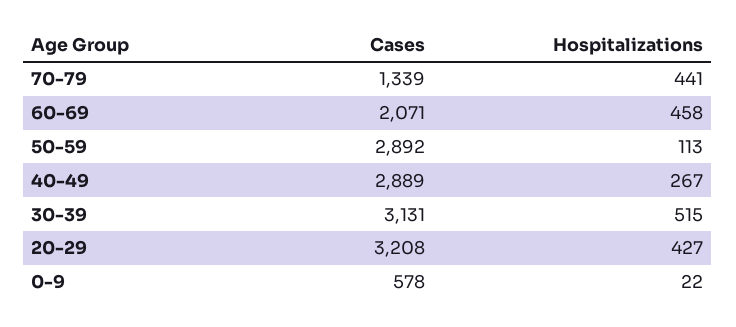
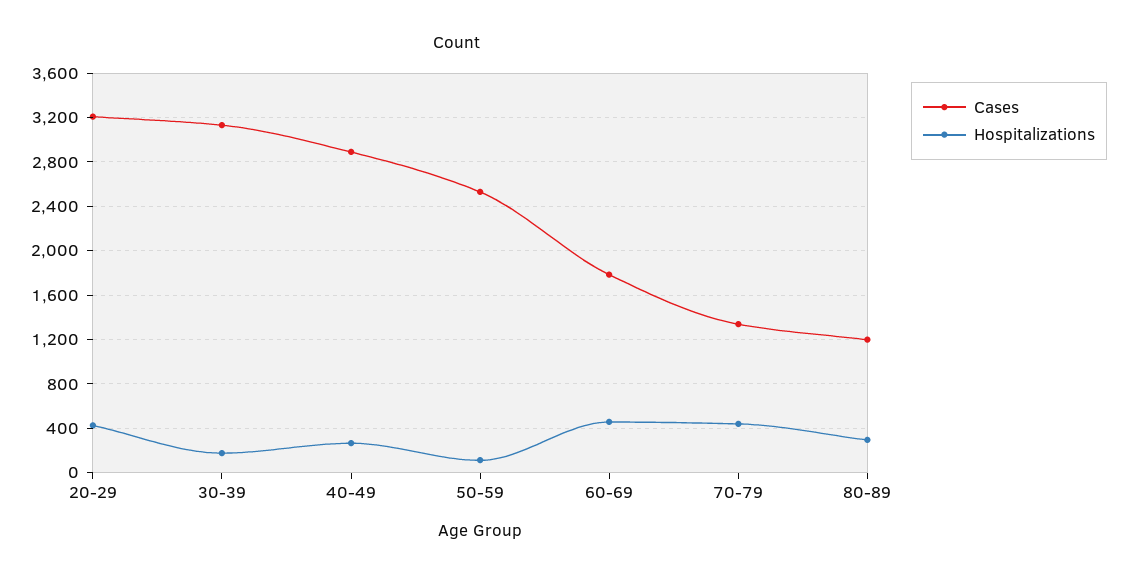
Cases, 60-69: 2071 -> 1800
Cases, 50-59: 2892 -> 2500
Hospitalizations, 30-39: 515 -> 200
Cases, 0-9: 578 -> none
Hospitalizations, 0-9: 22 -> none
Cases, 80-89: none -> 1200
Hospitalizations, 80-89: none -> 300

